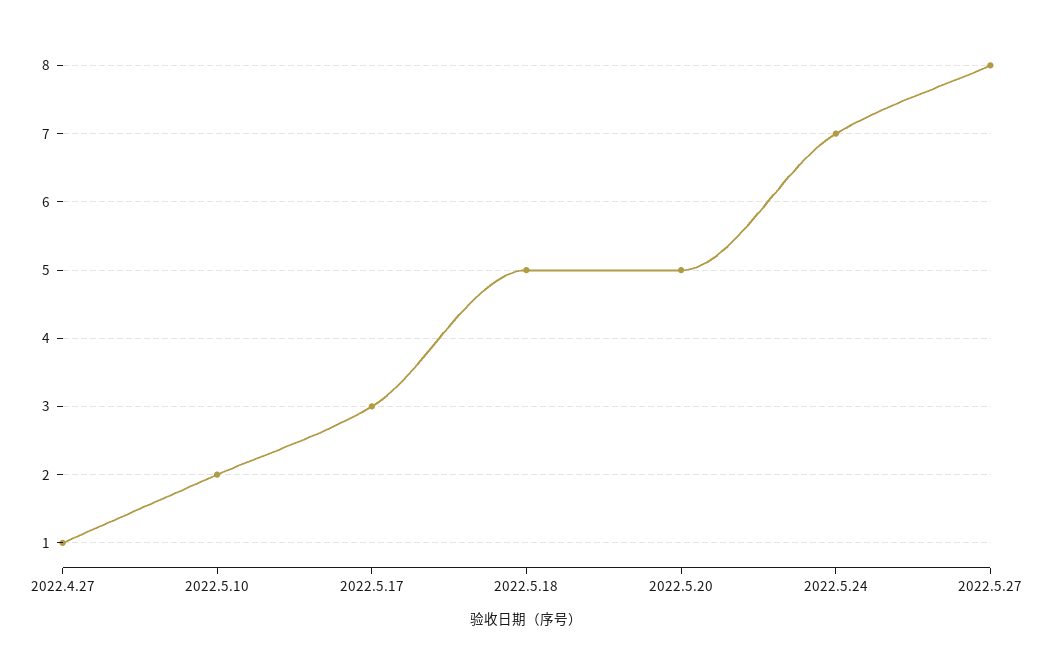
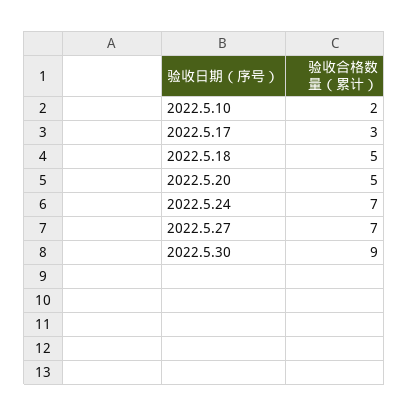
2022.4.27: 1 -> none
2022.5.27: 8 -> 7
2022.5.30: none -> 9

